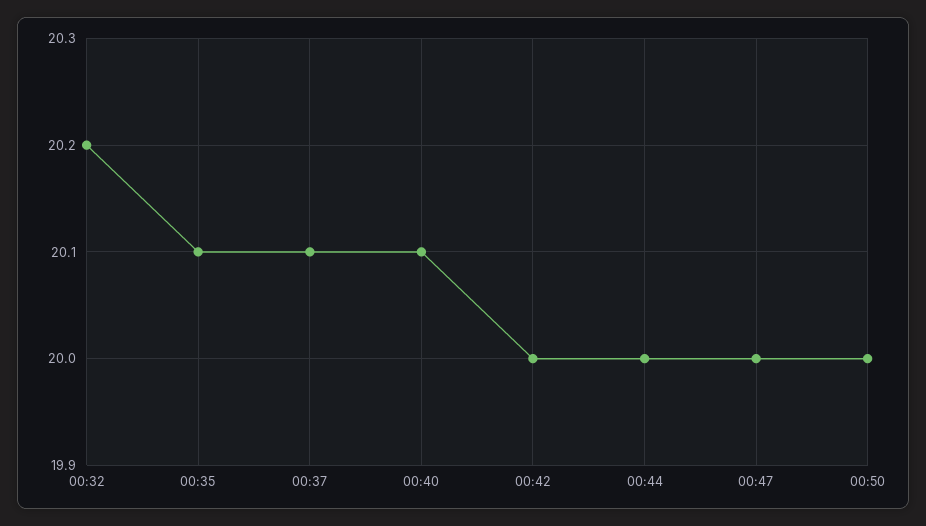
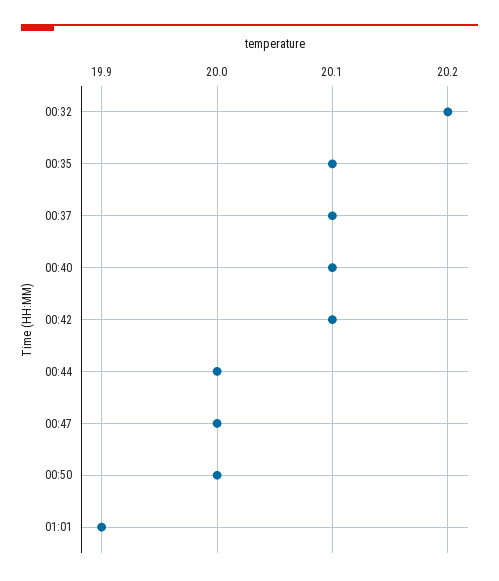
00:42: 20 -> 20.1
01:01: none -> 19.9

